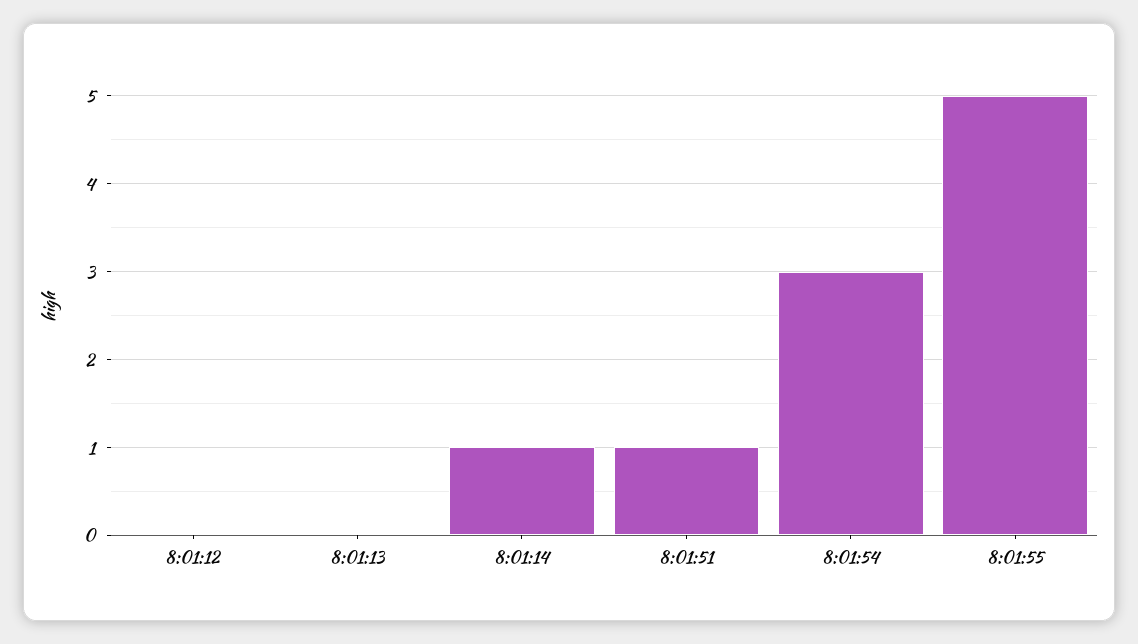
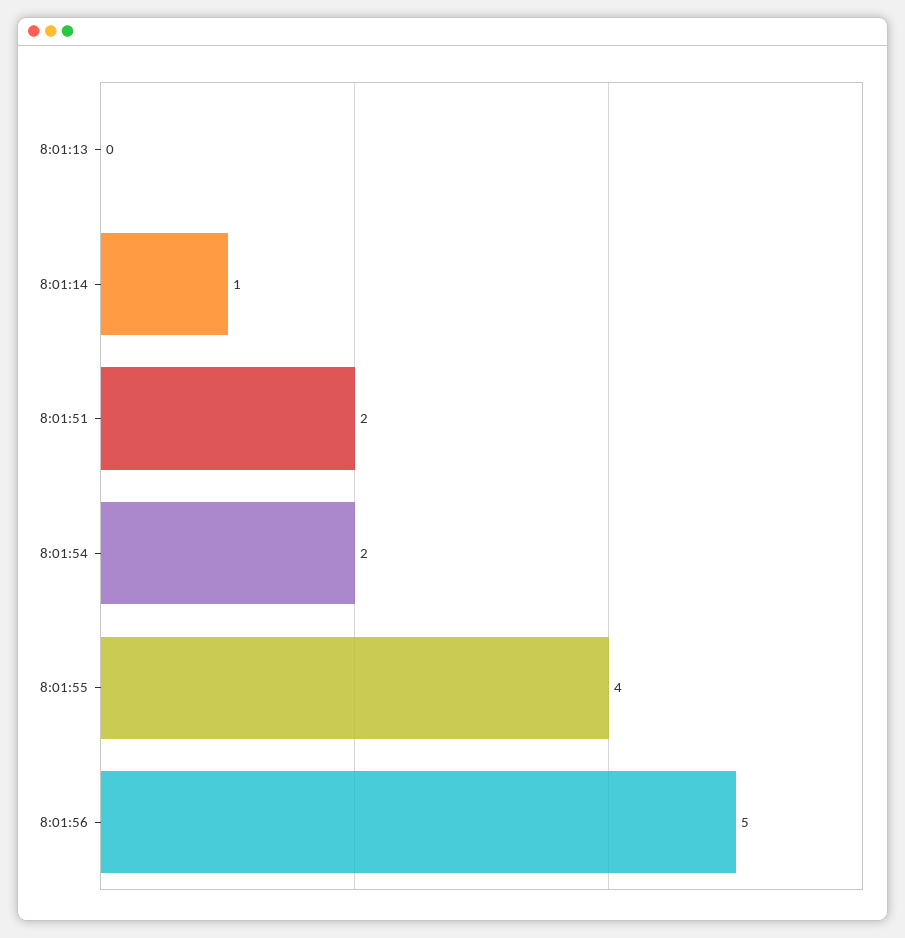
8:01:12: 0 -> none
8:01:51: 1 -> 2
8:01:54: 3 -> 2
8:01:55: 5 -> 4
8:01:56: none -> 5

